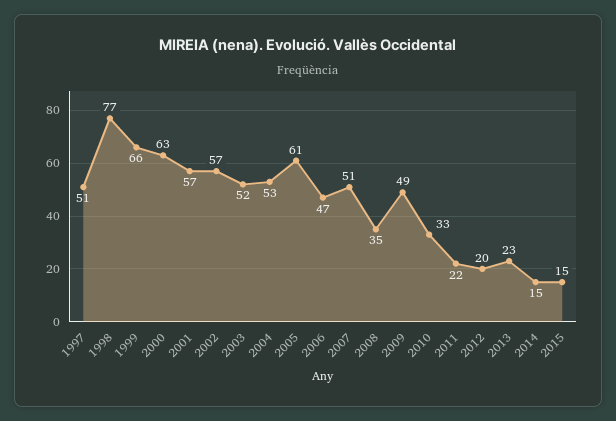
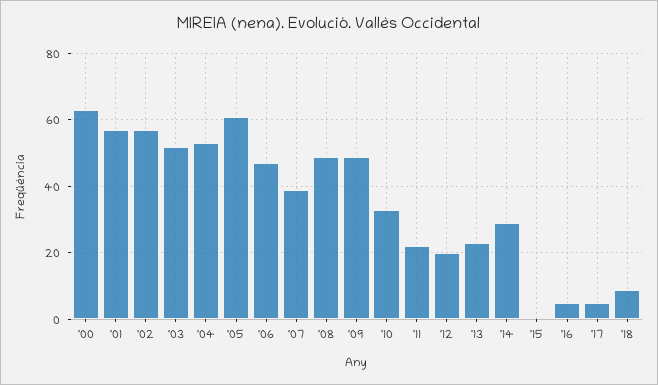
1997: 51 -> none
1998: 77 -> none
1999: 66 -> none
2007: 51 -> 40
2008: 35 -> 50
2014: 15 -> 30
2015: 15 -> 0
'16: none -> 5
'17: none -> 5
'18: none -> 10

